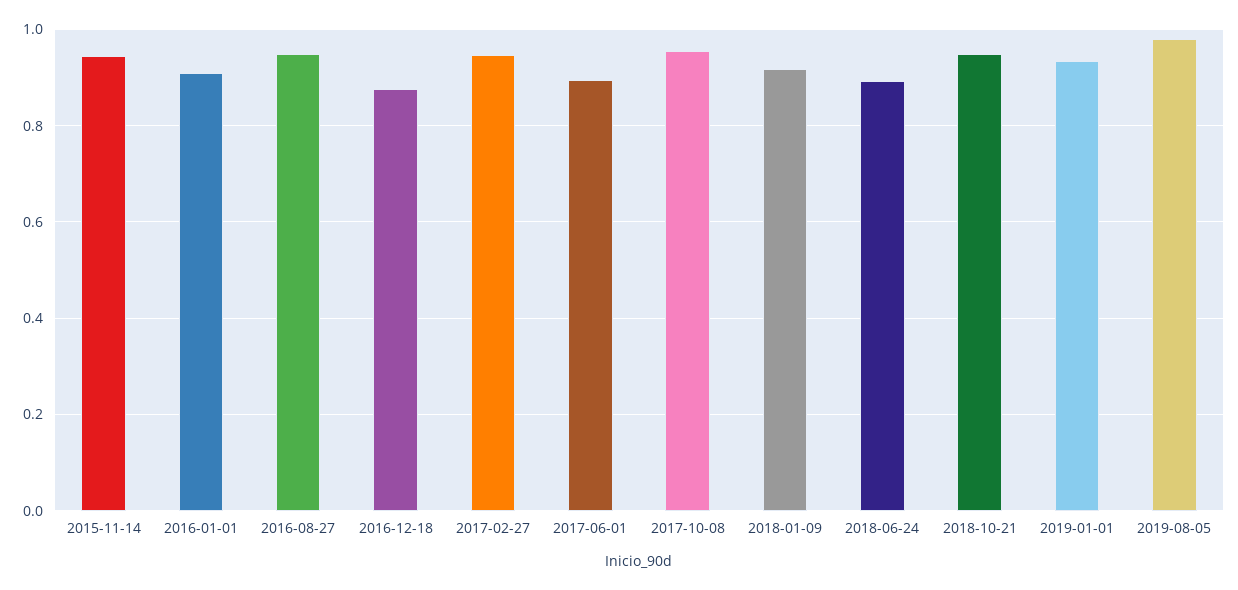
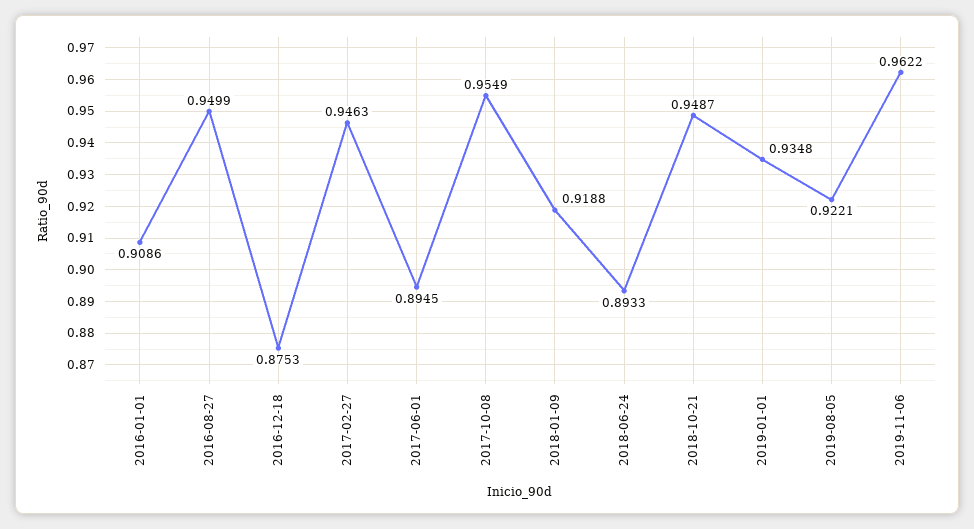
2015-11-14: 0.94 -> none
2019-08-05: 0.98 -> 0.9221
2019-11-06: none -> 0.9622

